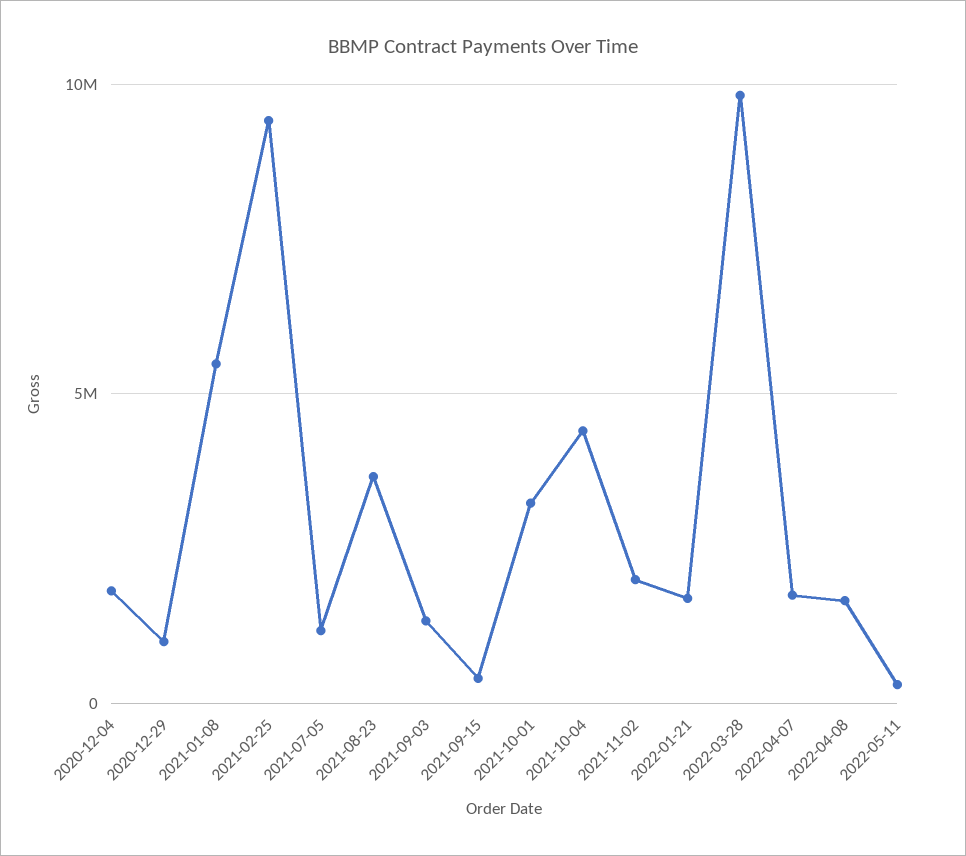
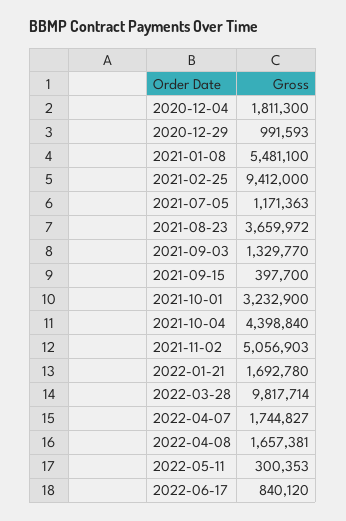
2021-11-02: 2000000 -> 5056903
2022-06-17: none -> 840120

